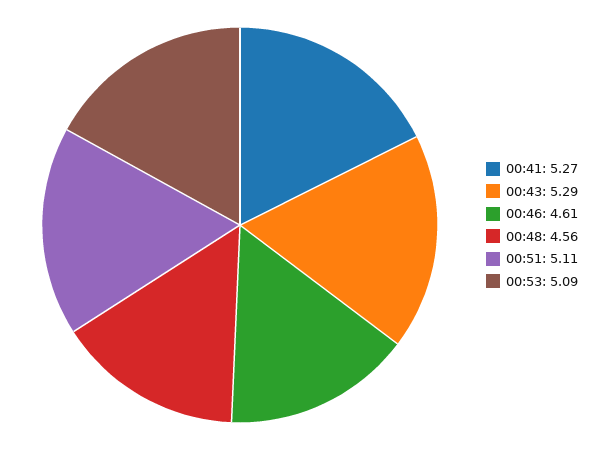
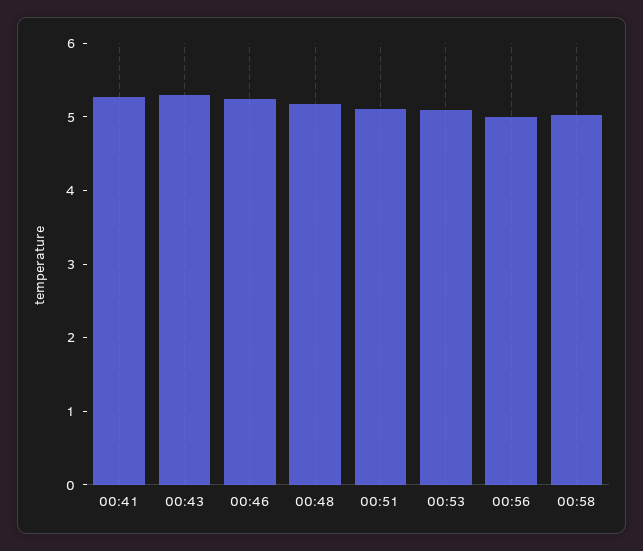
00:46: 4.61 -> 5.2
00:48: 4.56 -> 5.2
00:56: none -> 5
00:58: none -> 5

